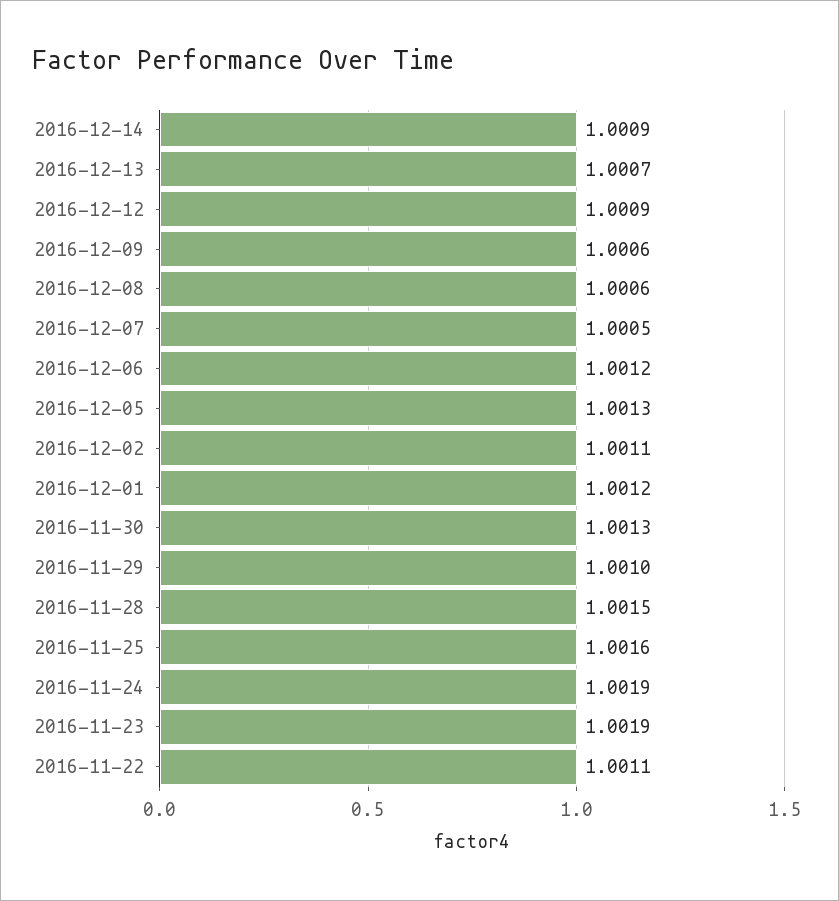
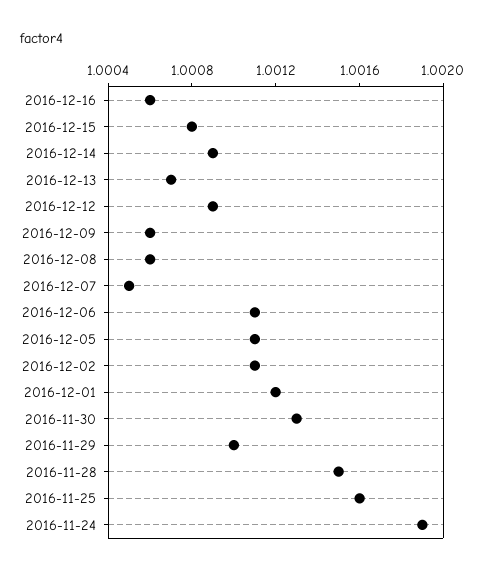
2016-12-06: 1.0012 -> 1.0011
2016-12-05: 1.0013 -> 1.0011
2016-11-23: 1.0019 -> none
2016-11-22: 1.0011 -> none
2016-12-16: none -> 1.0006
2016-12-15: none -> 1.0008

